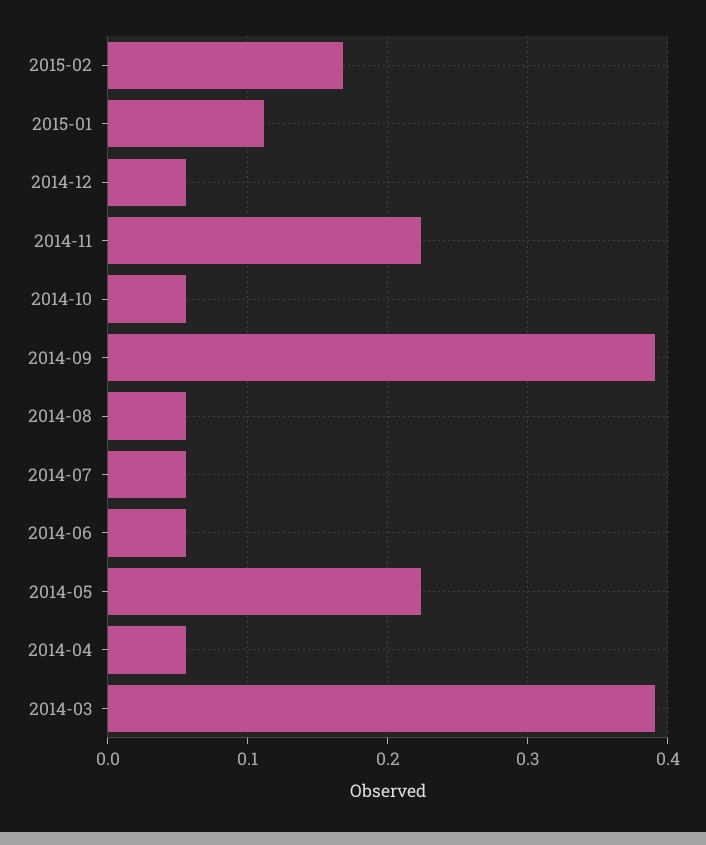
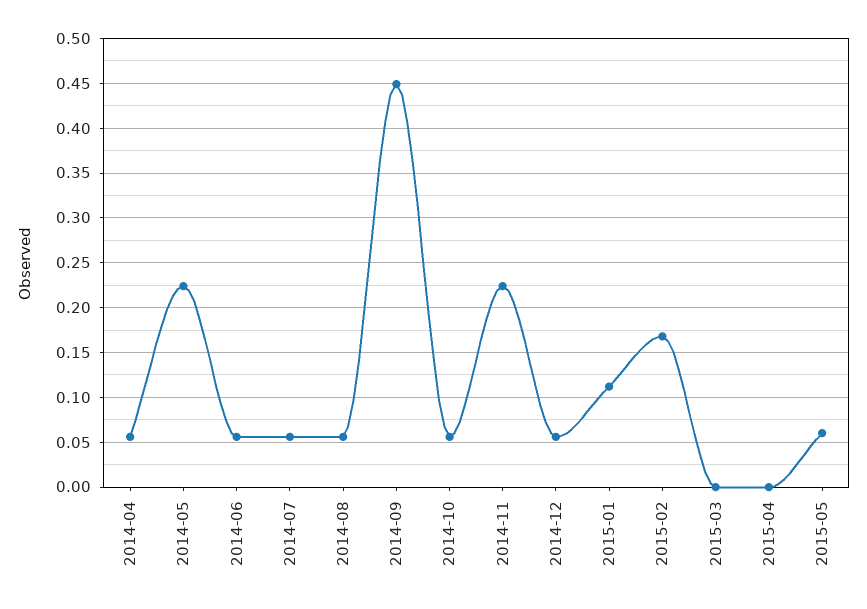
2014-09: 0.39 -> 0.45
2014-03: 0.39 -> none
2015-03: none -> 0
2015-04: none -> 0
2015-05: none -> 0.06

